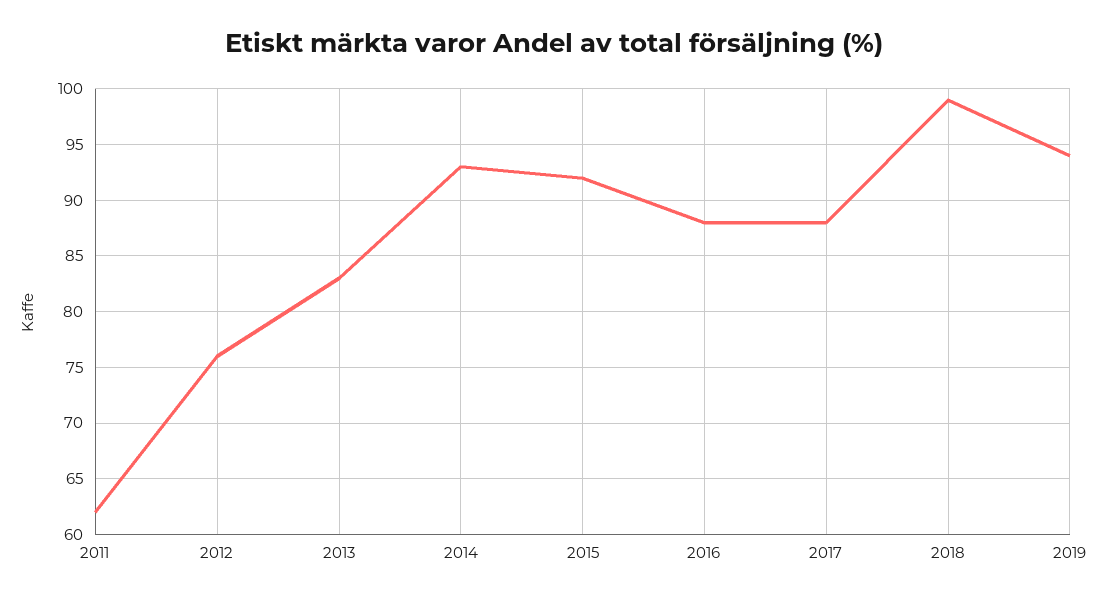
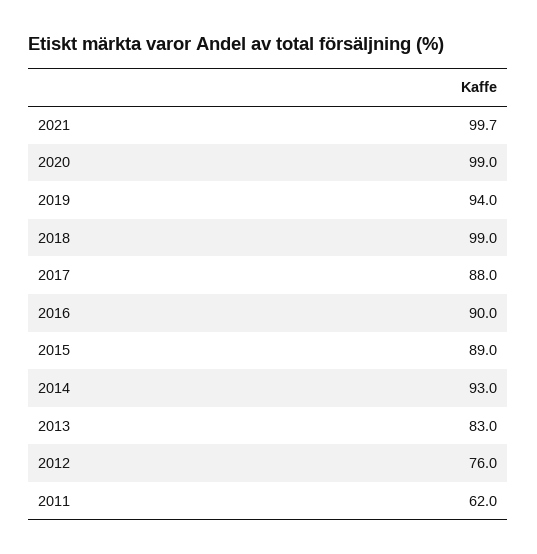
2015: 92 -> 89
2016: 88 -> 90
2021: none -> 99.7
2020: none -> 99

